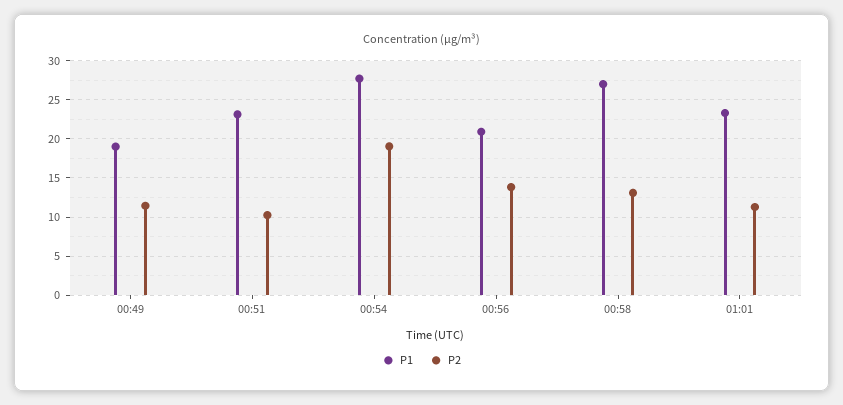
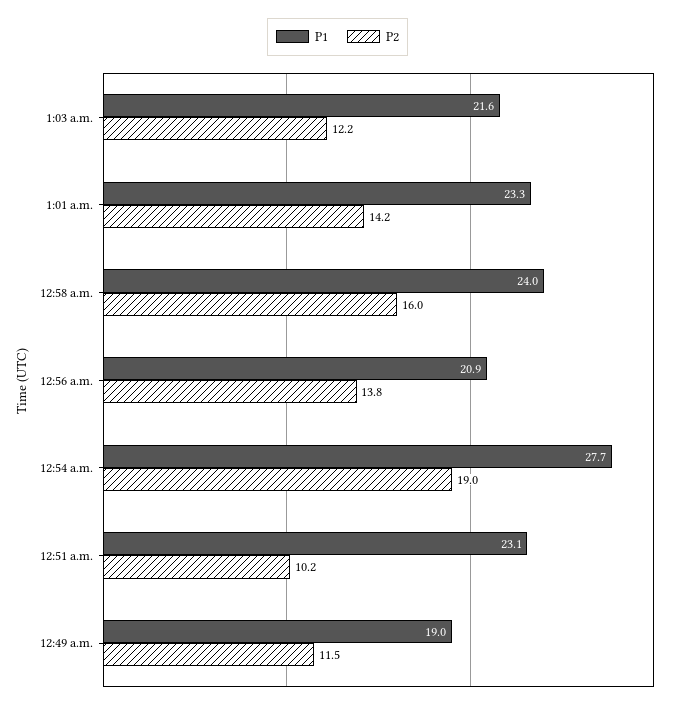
P1, 00:58: 27 -> 24
P2, 00:58: 13 -> 16
P2, 01:01: 11 -> 14.2
P1, 1:03 a.m.: none -> 21.6
P2, 1:03 a.m.: none -> 12.2

